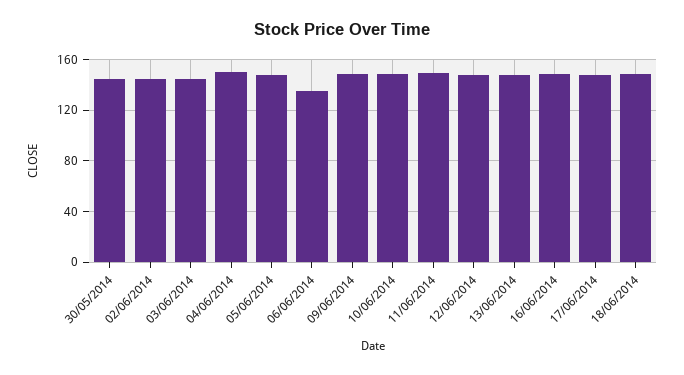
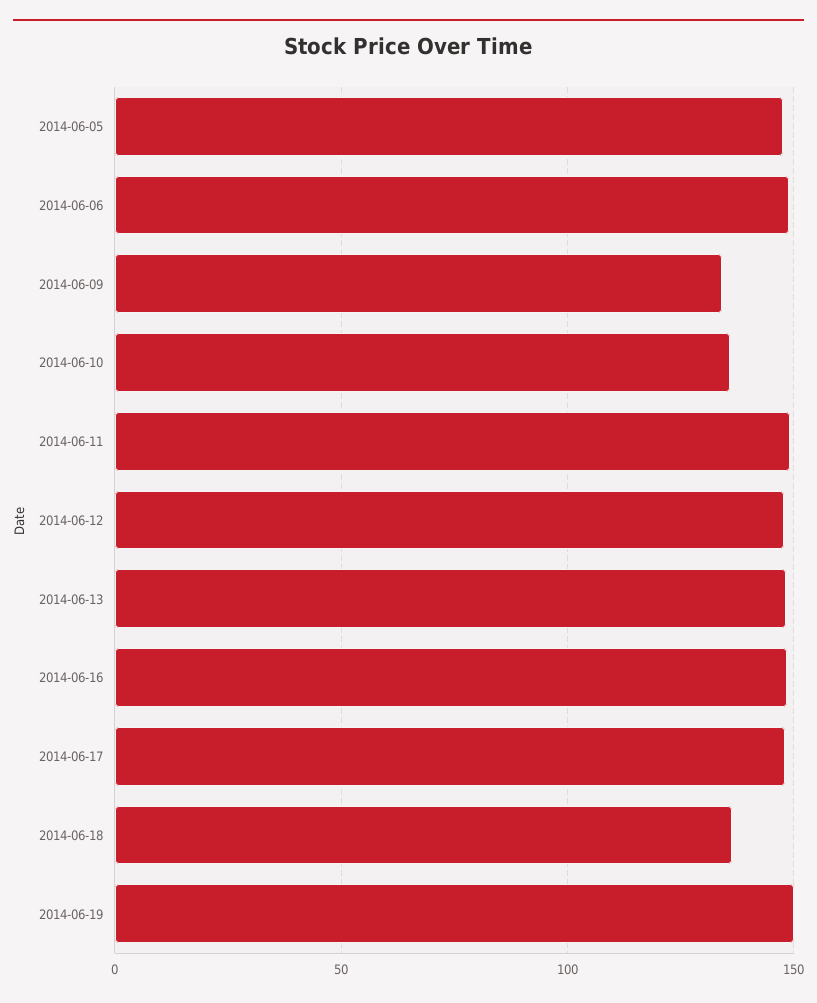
30/05/2014: 145 -> none
02/06/2014: 145 -> none
03/06/2014: 145 -> none
04/06/2014: 150 -> none
06/06/2014: 135 -> 150
09/06/2014: 150 -> 135
10/06/2014: 150 -> 135
18/06/2014: 150 -> 135
2014-06-19: none -> 150

